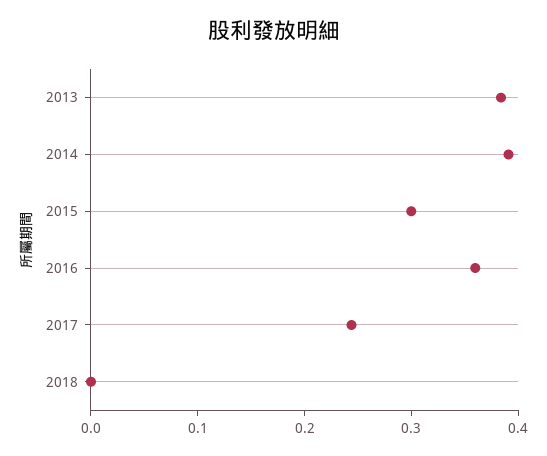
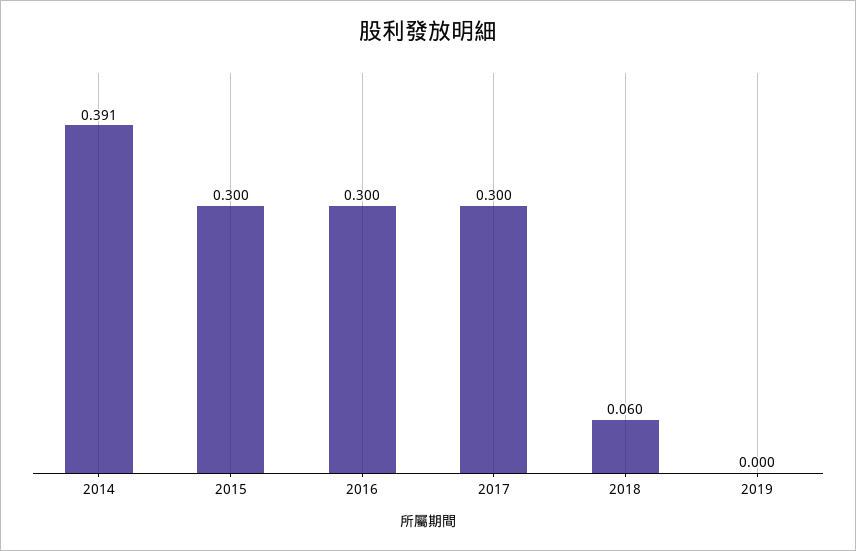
2013: 0.38 -> none
2016: 0.36 -> 0.3
2017: 0.24 -> 0.3
2018: 0 -> 0.06
2019: none -> 0

